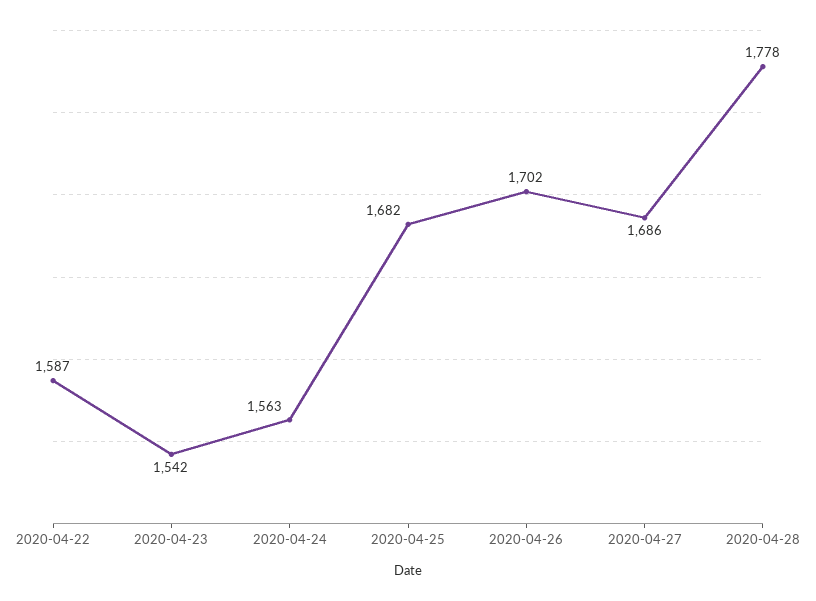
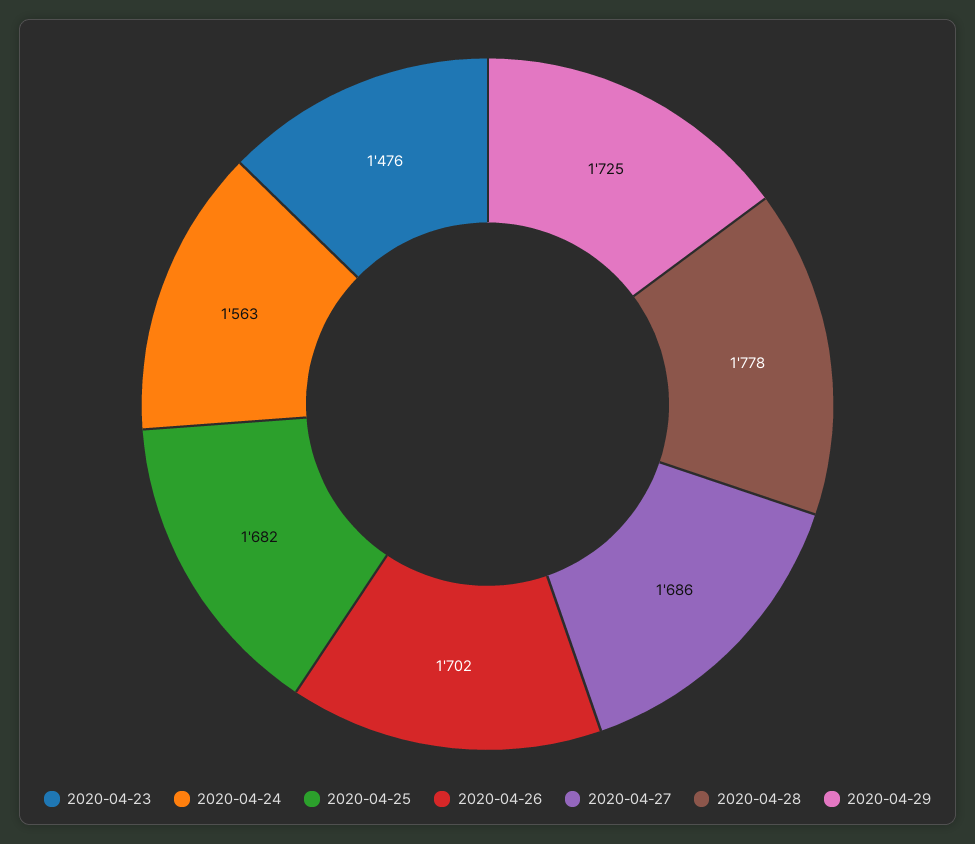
2020-04-22: 1587 -> none
2020-04-23: 1542 -> 1476
2020-04-29: none -> 1725

